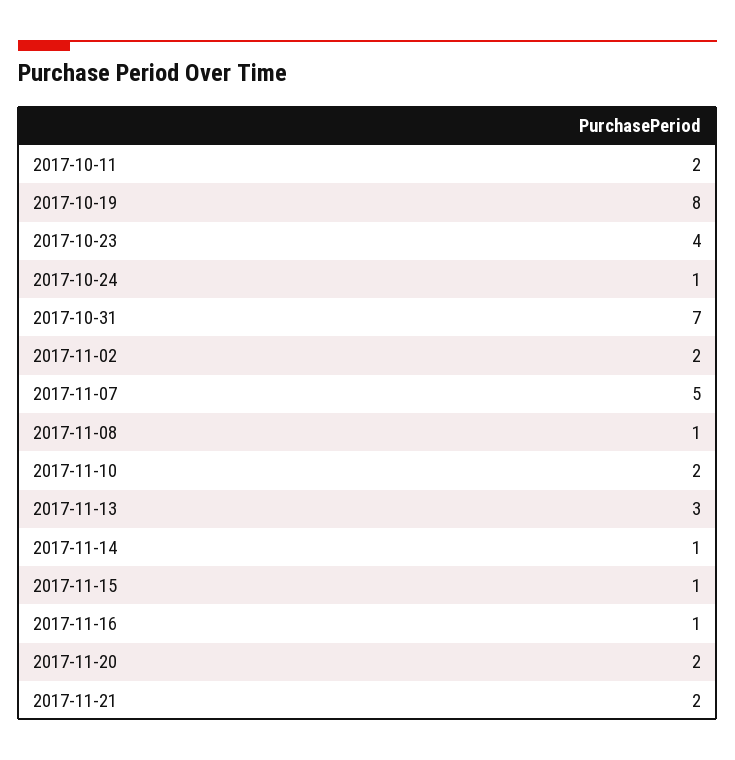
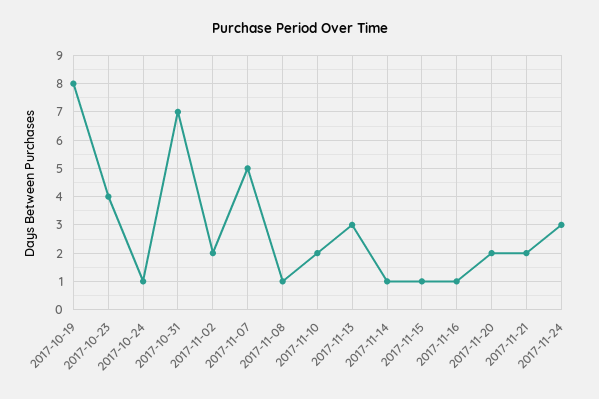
2017-10-11: 2 -> none
2017-11-24: none -> 3

